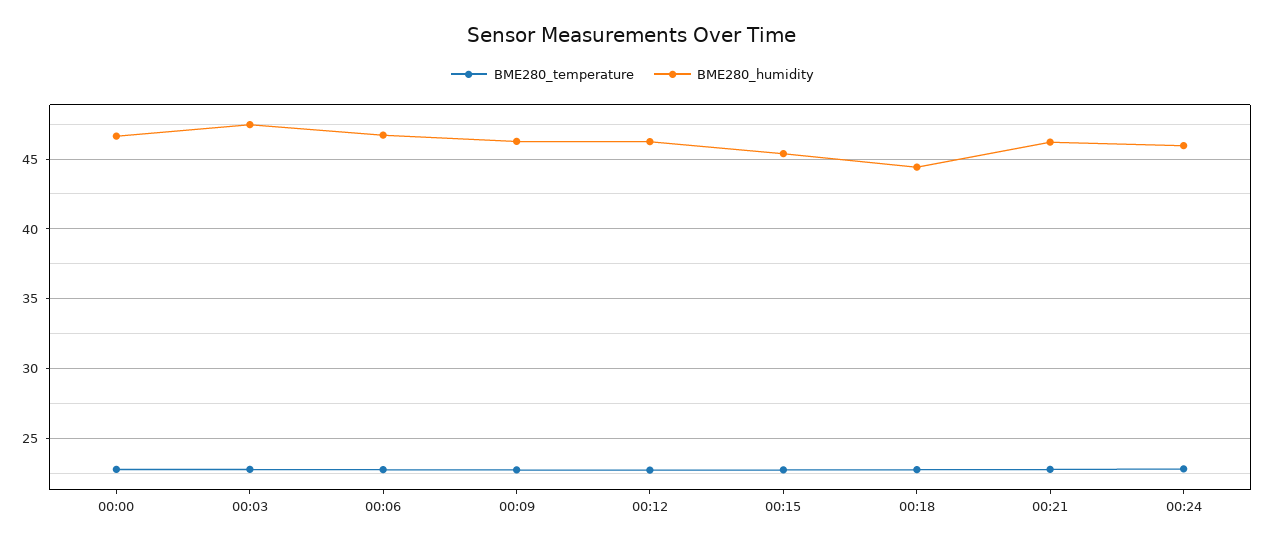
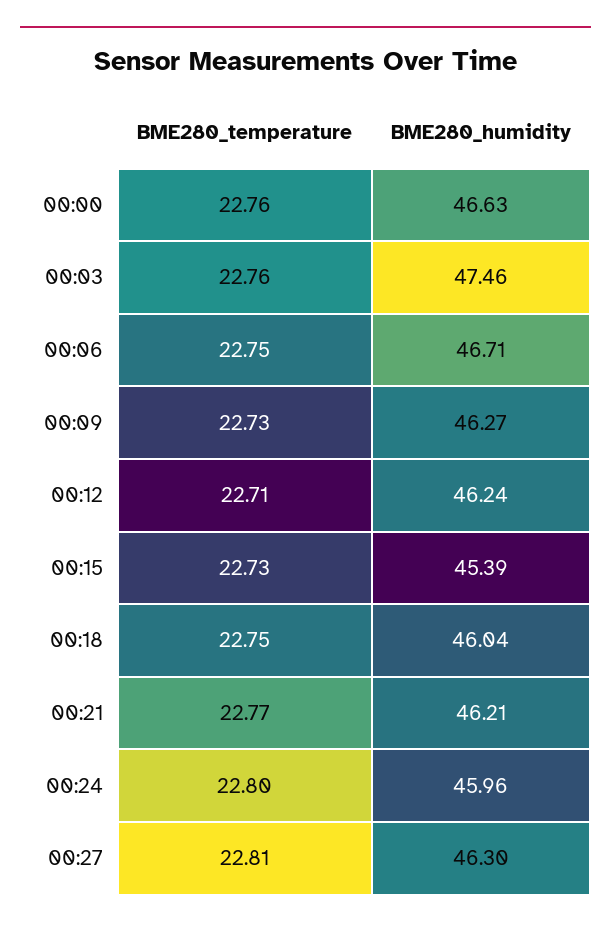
BME280_humidity, 00:18: 44.5 -> 46.04
BME280_temperature, 00:27: none -> 22.81
BME280_humidity, 00:27: none -> 46.3

